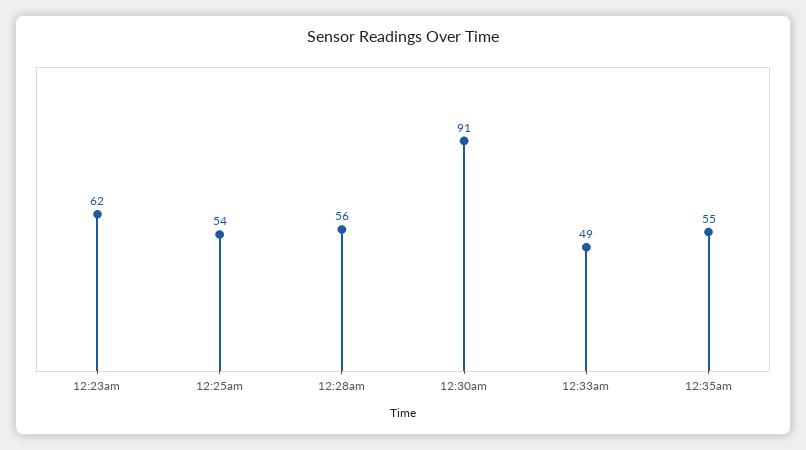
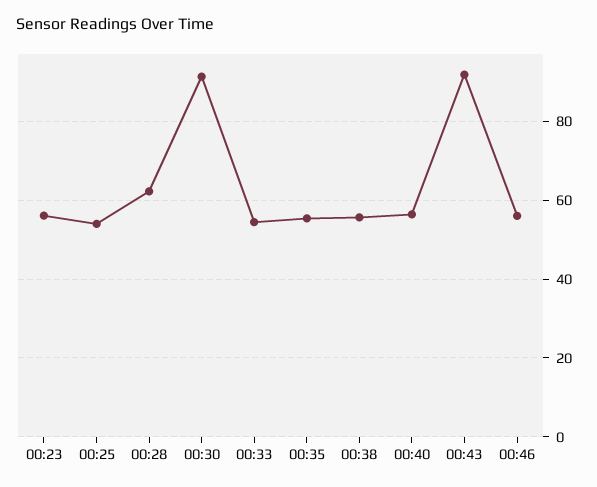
12:23am: 62 -> 56
12:28am: 56 -> 62
12:33am: 49 -> 54
00:38: none -> 56
00:40: none -> 56
00:43: none -> 92
00:46: none -> 56

